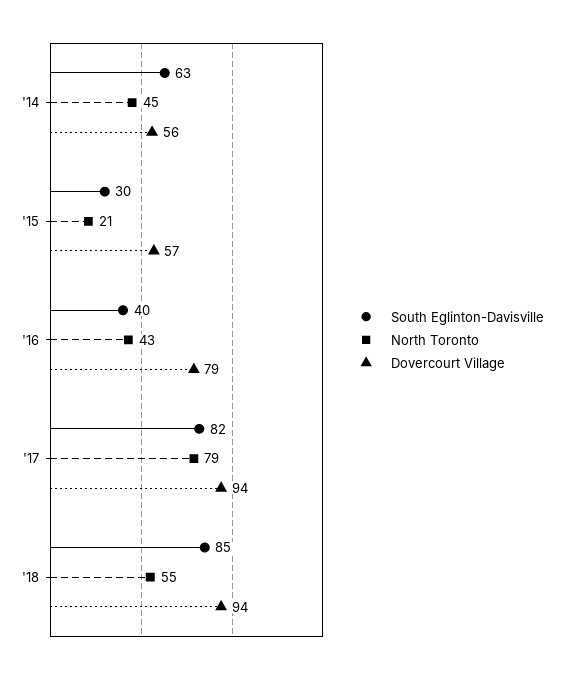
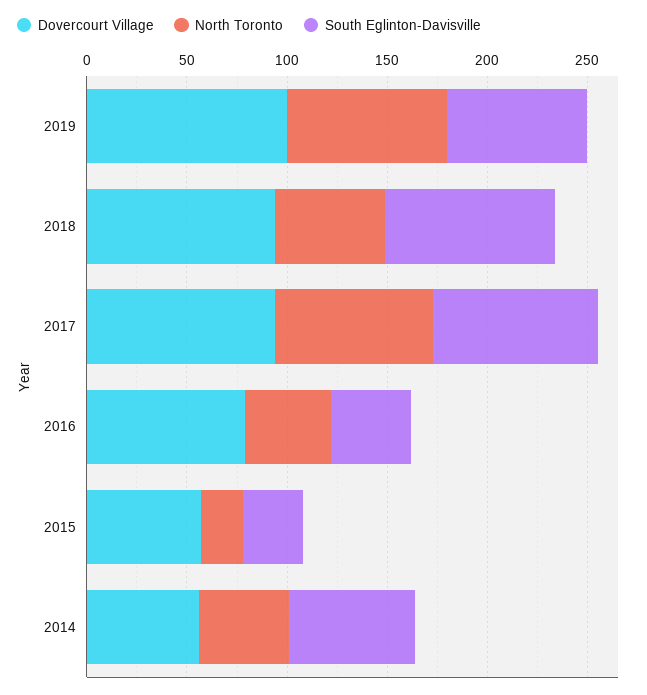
Dovercourt Village, 2019: none -> 100
North Toronto, 2019: none -> 80
South Eglinton-Davisville, 2019: none -> 70

